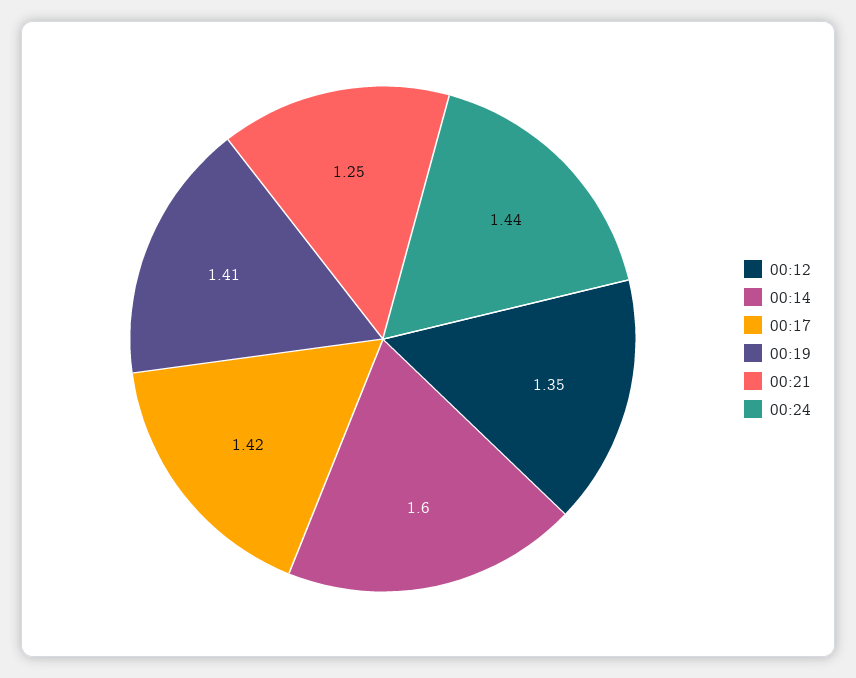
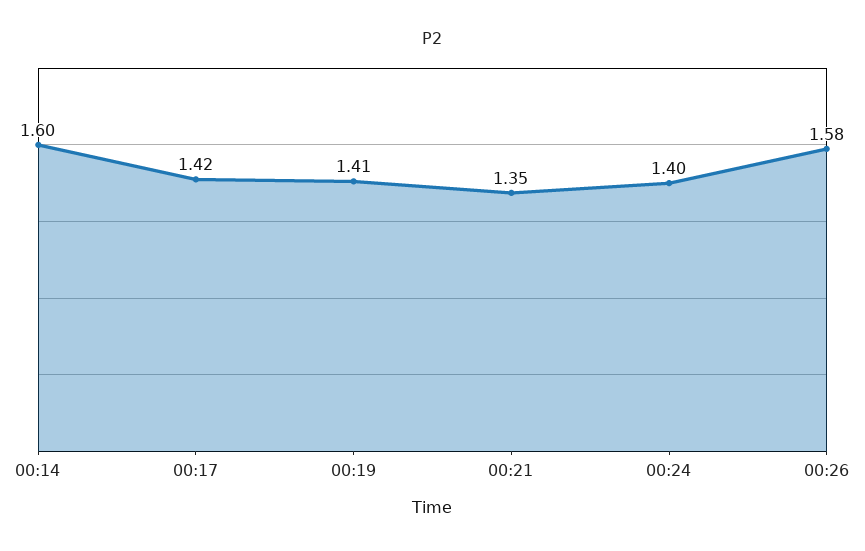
00:12: 1.35 -> none
00:21: 1.25 -> 1.35
00:24: 1.44 -> 1.4
00:26: none -> 1.58

